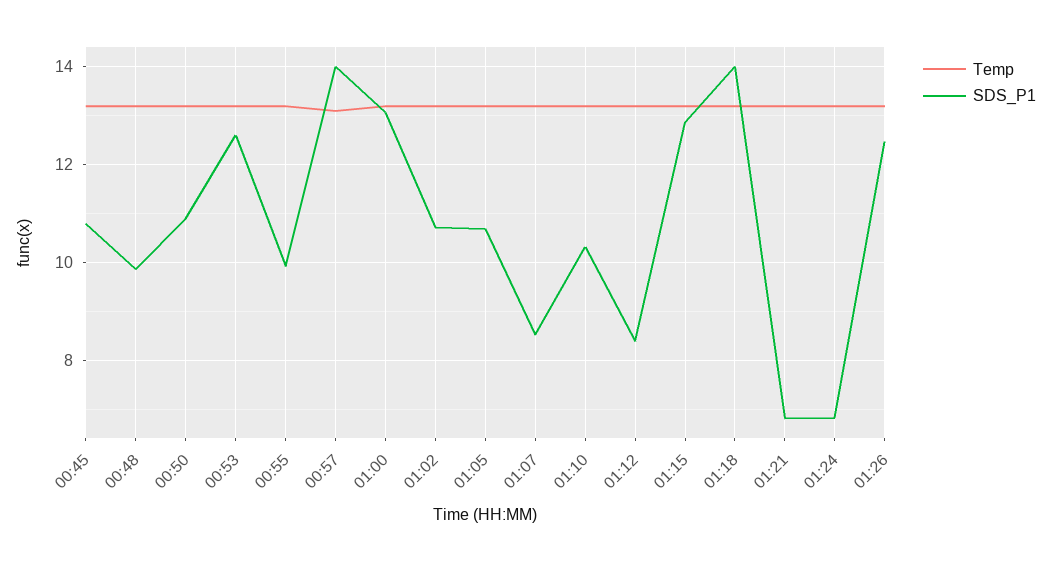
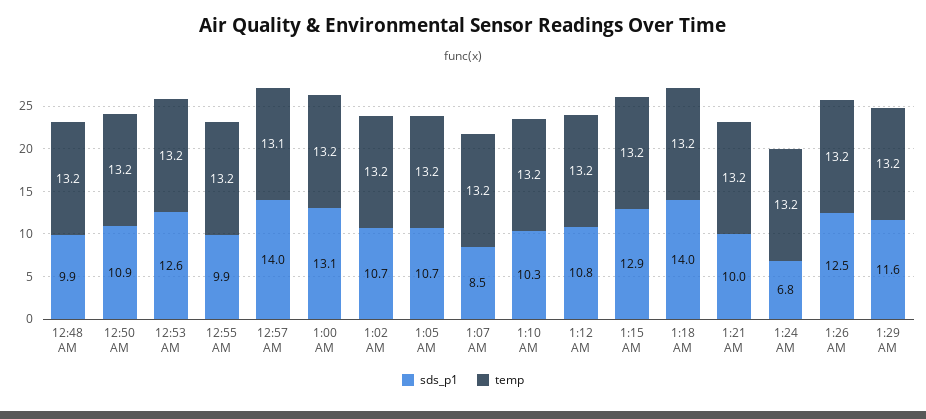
Temp, 00:45: 13.2 -> none
SDS_P1, 00:45: 10.8 -> none
SDS_P1, 01:12: 8.4 -> 10.8
SDS_P1, 01:21: 6.8 -> 10
SDS_P1, 1:29 AM: none -> 11.6
Temp, 1:29 AM: none -> 13.2

